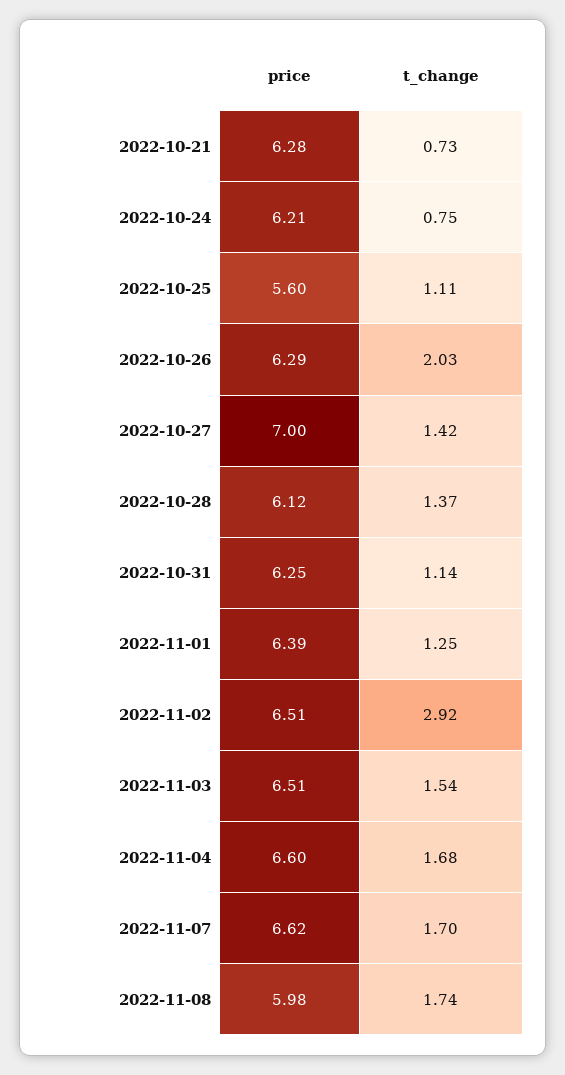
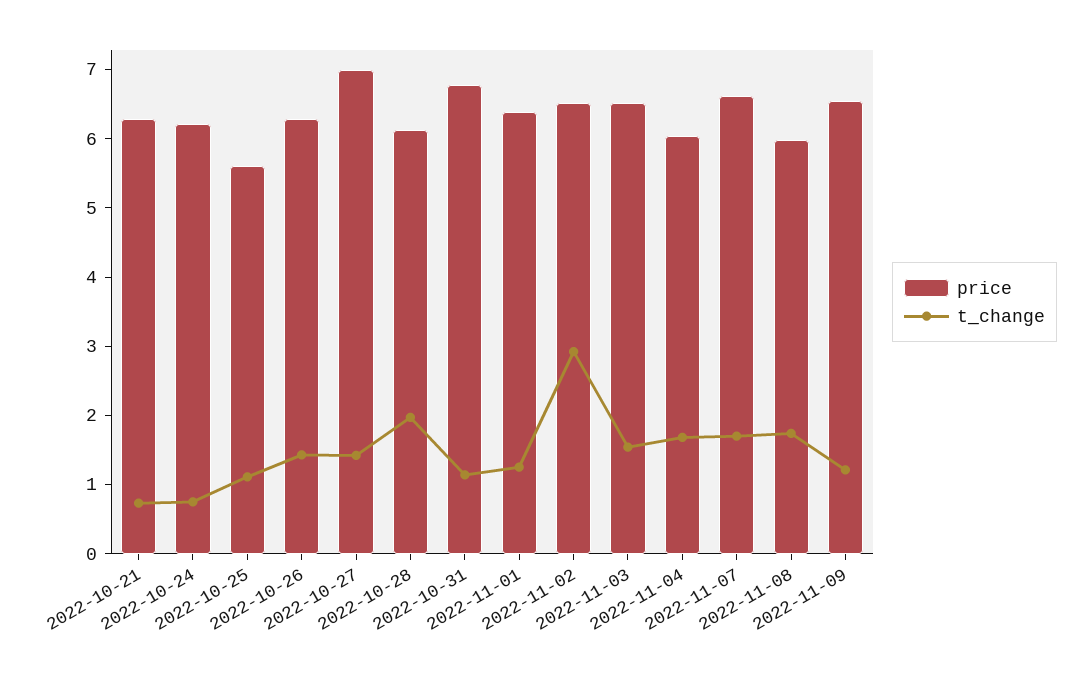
t_change, 2022-10-26: 2.03 -> 1.4
t_change, 2022-10-28: 1.37 -> 2
price, 2022-10-31: 6.25 -> 6.8
price, 2022-11-04: 6.6 -> 6
price, 2022-11-09: none -> 6.6
t_change, 2022-11-09: none -> 1.2

